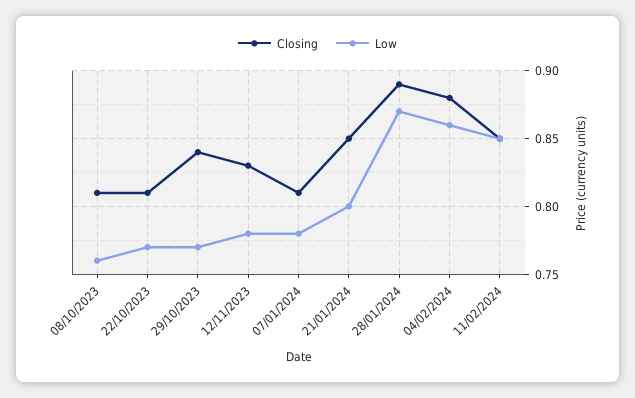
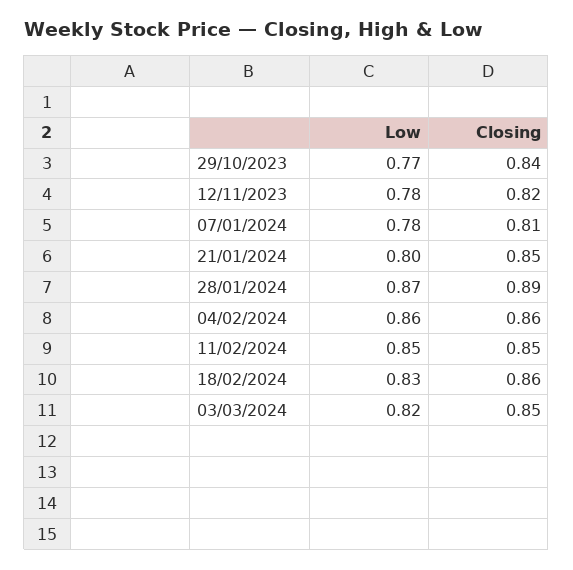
Closing, 08/10/2023: 0.81 -> none
Low, 08/10/2023: 0.76 -> none
Closing, 22/10/2023: 0.81 -> none
Low, 22/10/2023: 0.77 -> none
Closing, 12/11/2023: 0.83 -> 0.82
Closing, 04/02/2024: 0.88 -> 0.86
Low, 18/02/2024: none -> 0.83
Closing, 18/02/2024: none -> 0.86
Low, 03/03/2024: none -> 0.82
Closing, 03/03/2024: none -> 0.85

